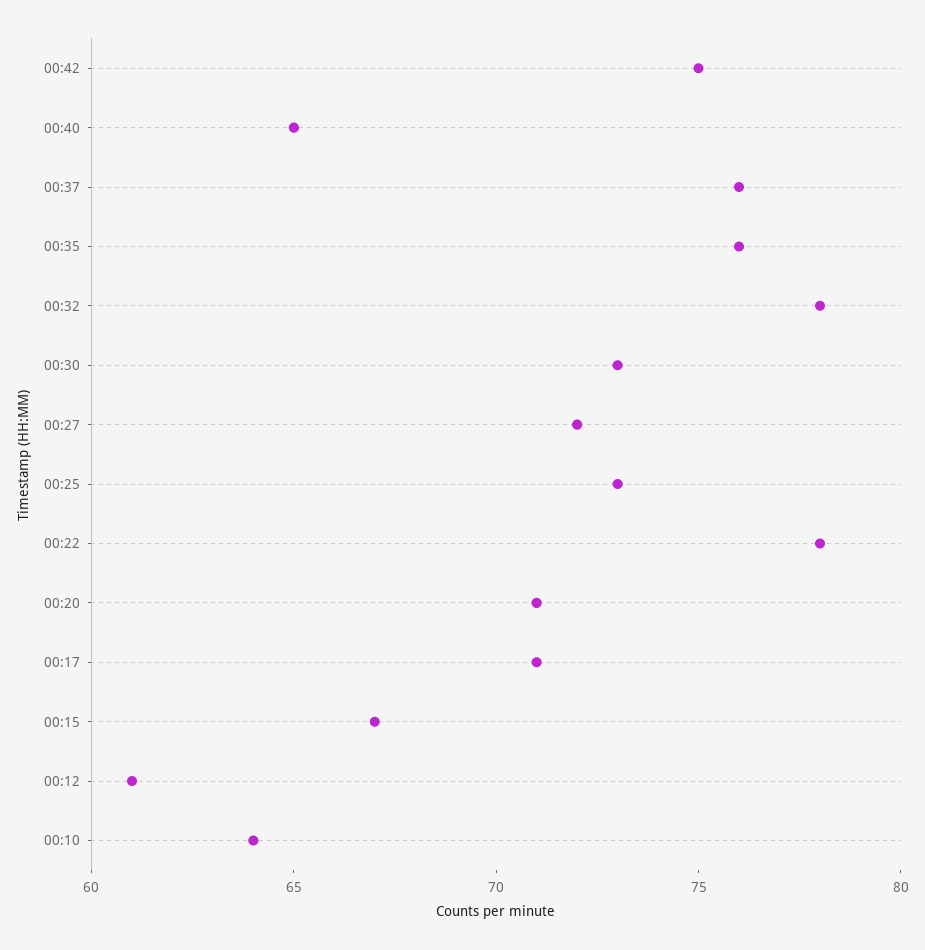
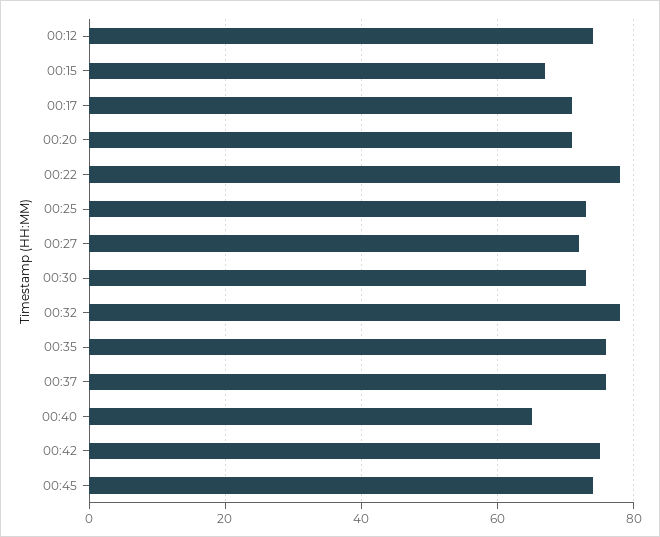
00:12: 61 -> 75
00:10: 64 -> none
00:45: none -> 75

